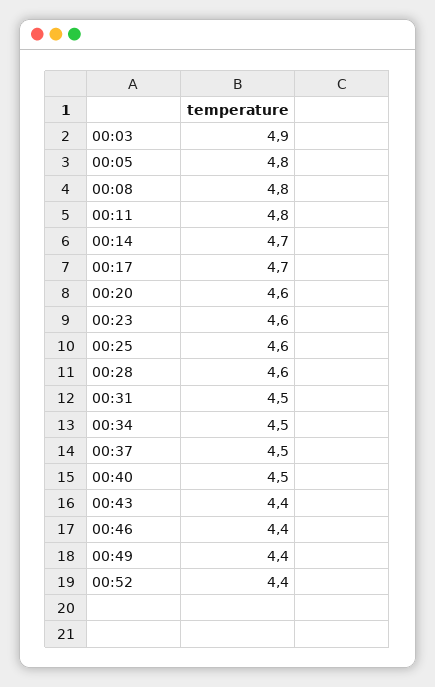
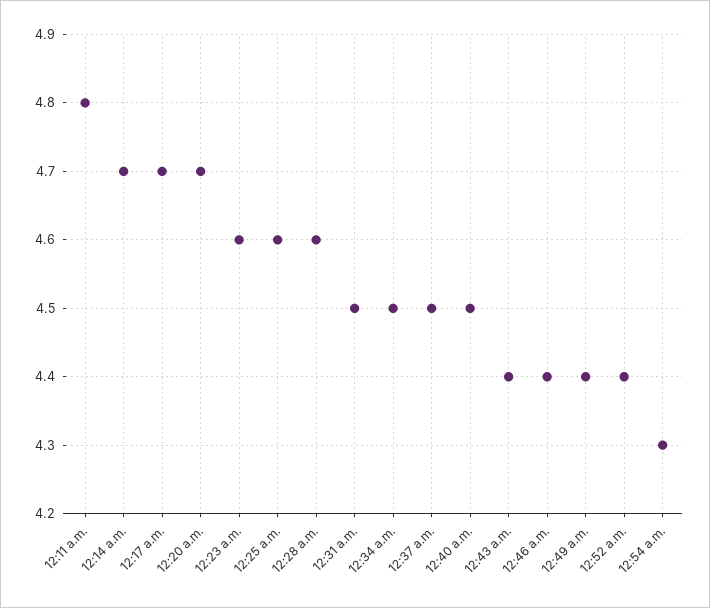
00:03: 4.9 -> none
00:05: 4.8 -> none
00:08: 4.8 -> none
00:20: 4.6 -> 4.7
12:54 a.m.: none -> 4.3

